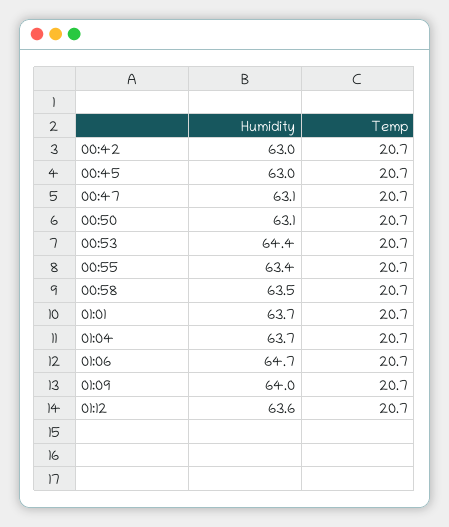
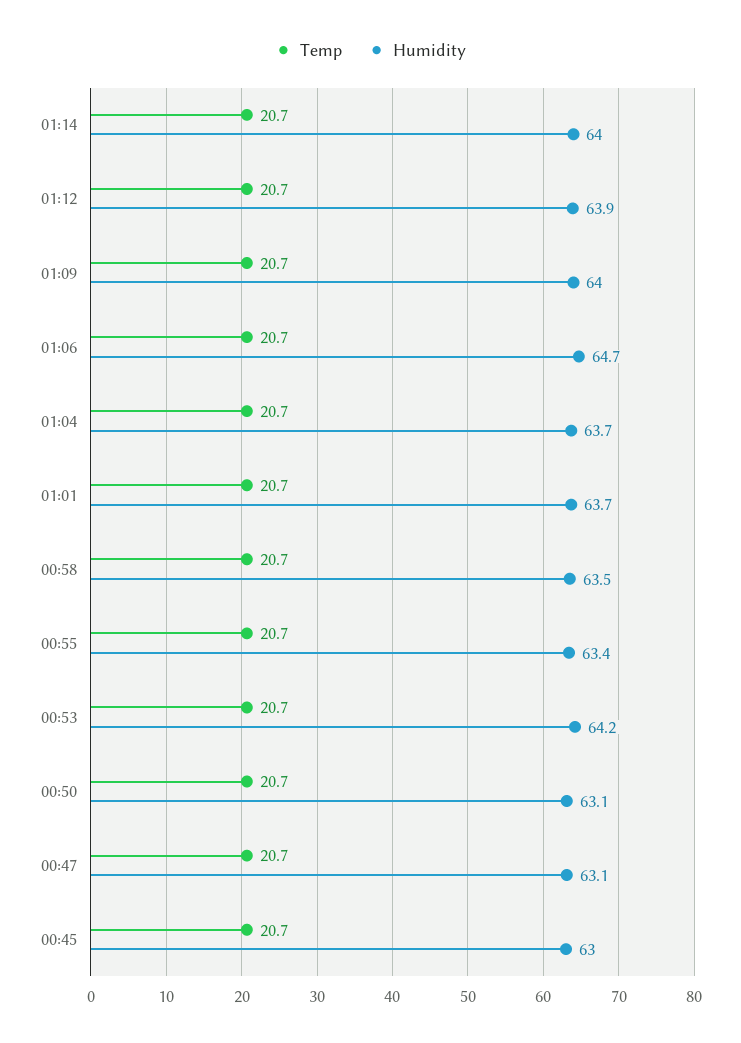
Humidity, 00:42: 63 -> none
Temp, 00:42: 20.7 -> none
Humidity, 00:53: 64.4 -> 64.2
Humidity, 01:12: 63.6 -> 63.9
Temp, 01:14: none -> 20.7
Humidity, 01:14: none -> 64

